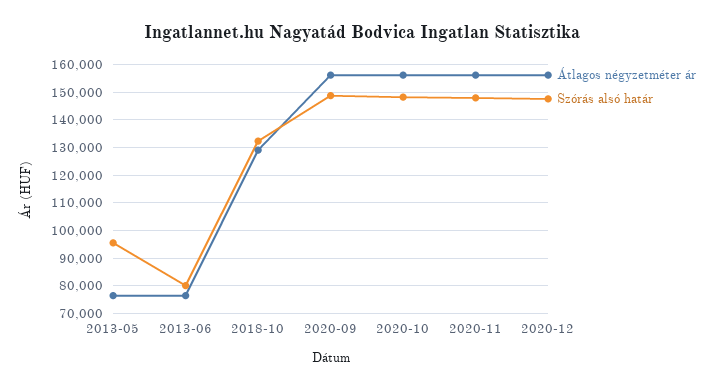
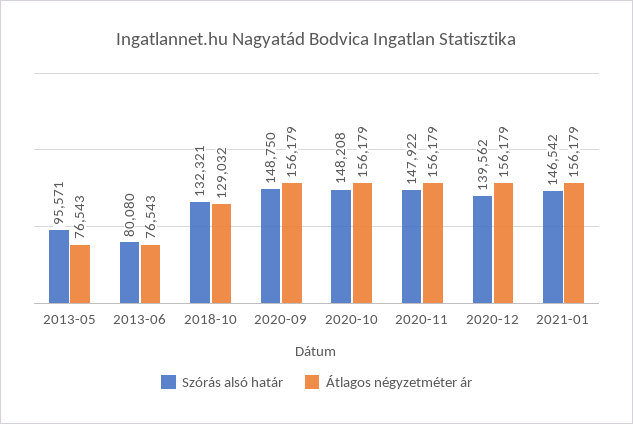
Szórás alsó határ, 2020-12: 147500 -> 139562
Szórás alsó határ, 2021-01: none -> 146542
Átlagos négyzetméter ár, 2021-01: none -> 156179

